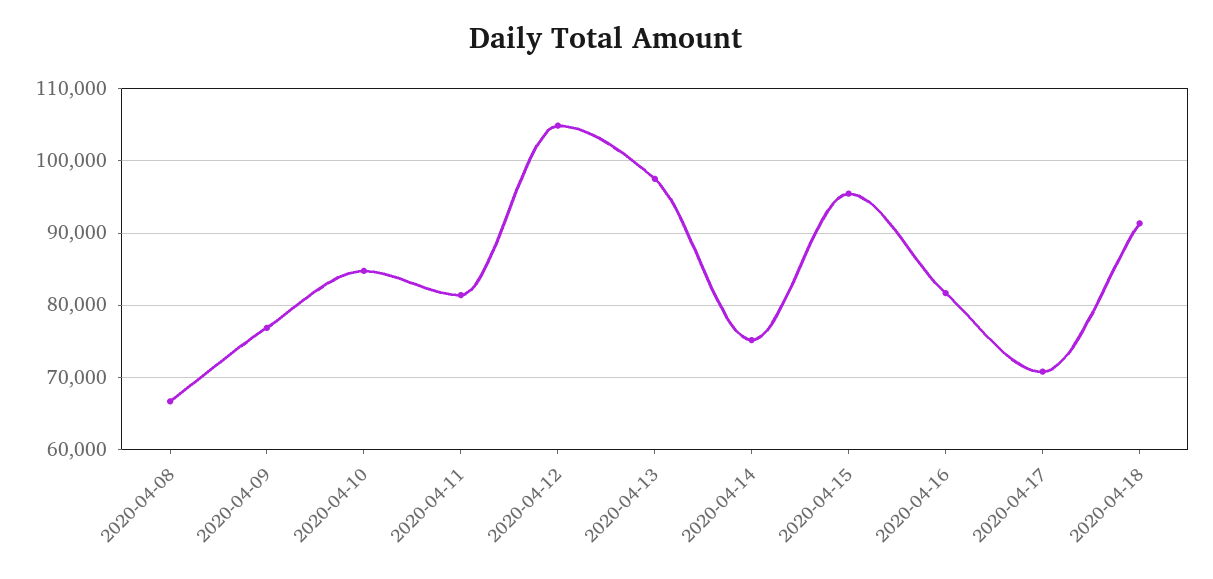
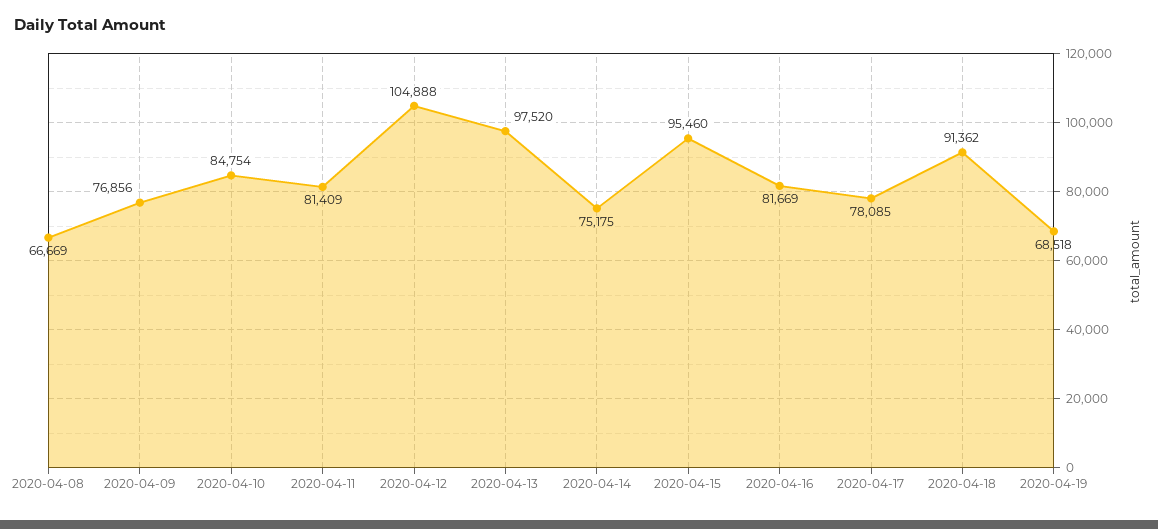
2020-04-17: 71000 -> 78085
2020-04-19: none -> 68518

